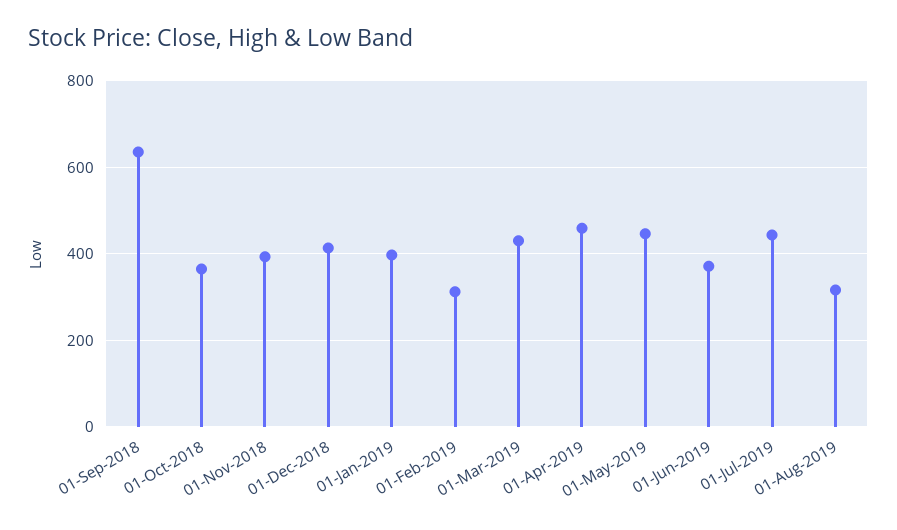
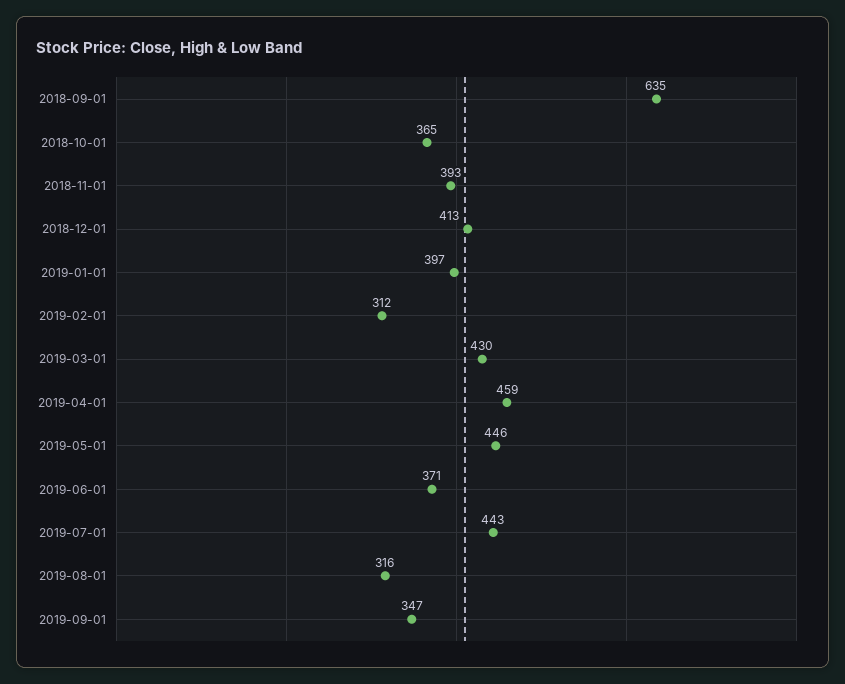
2019-09-01: none -> 347

